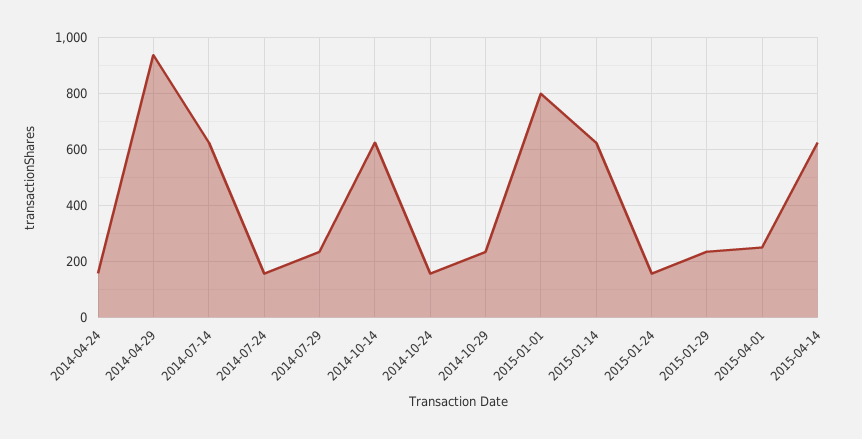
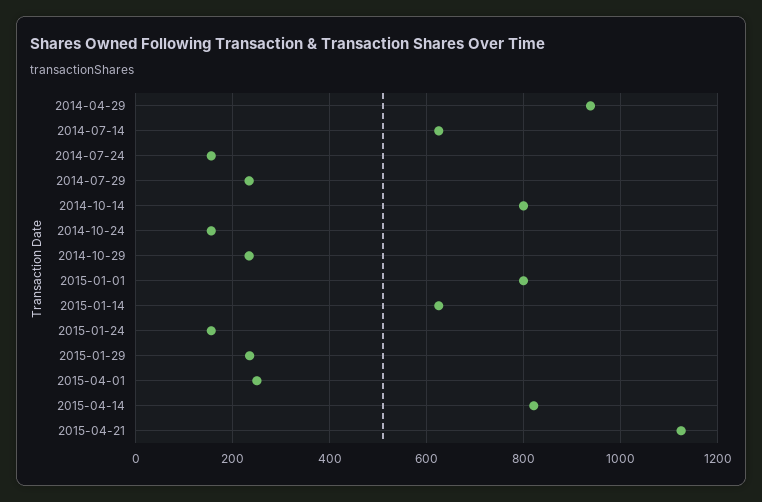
2014-04-24: 150 -> none
2014-10-14: 625 -> 800
2015-04-14: 625 -> 820
2015-04-21: none -> 1120

